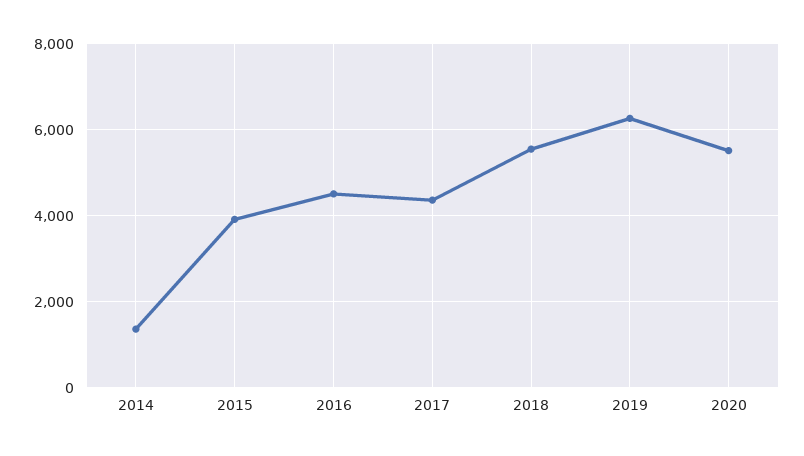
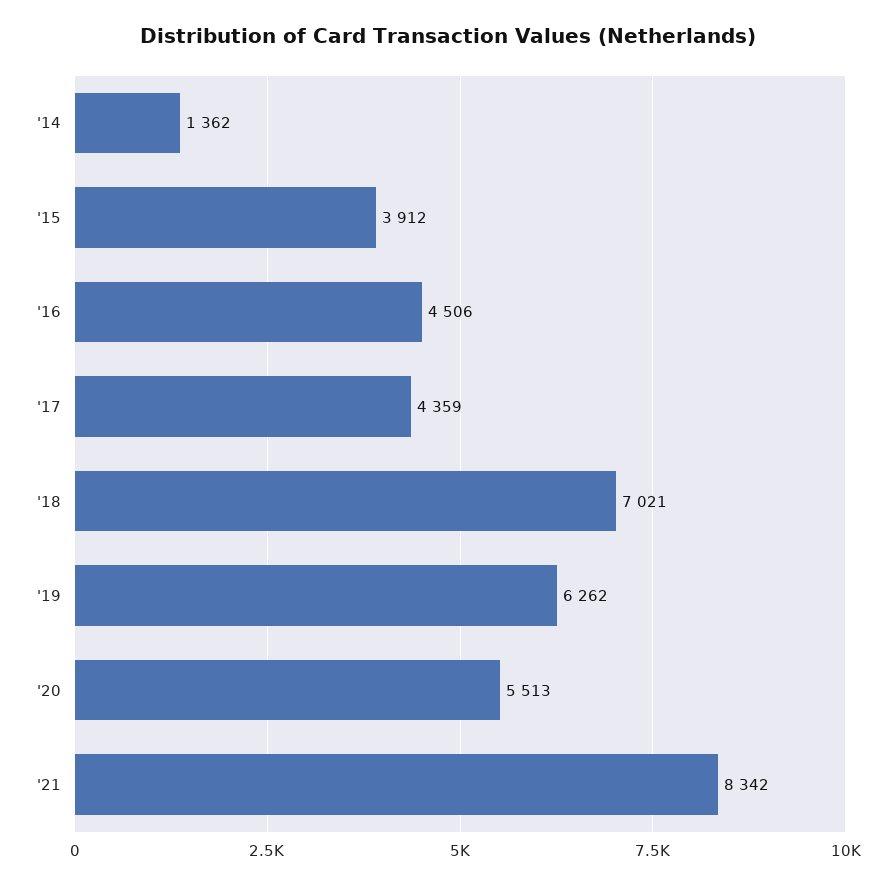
2018: 5600 -> 7021
'21: none -> 8342

